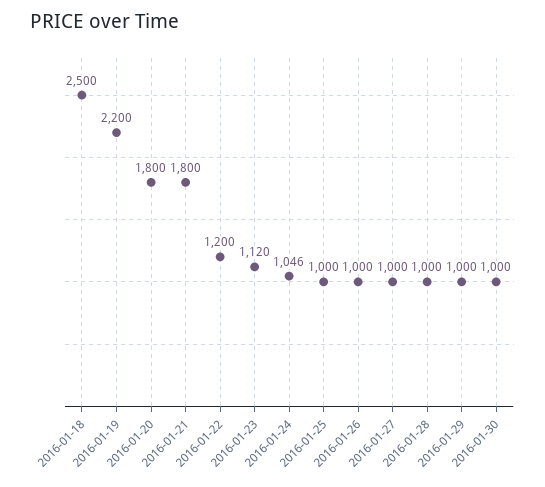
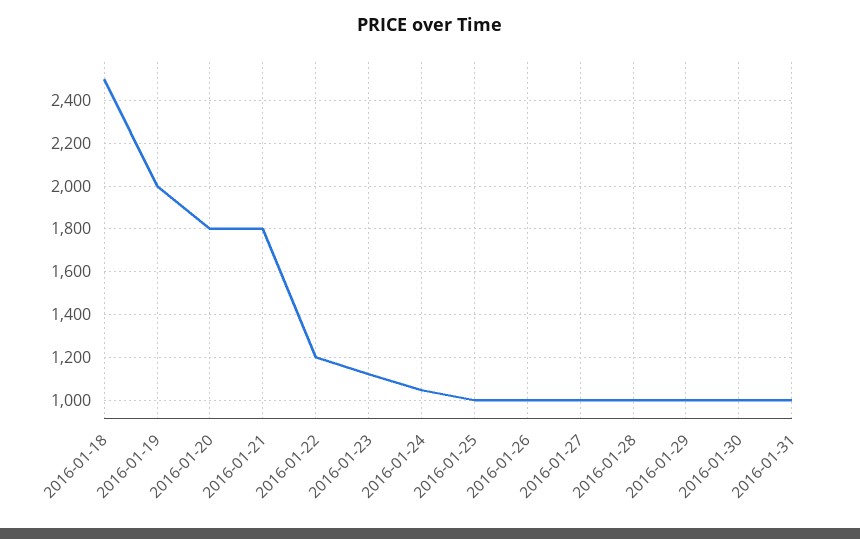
2016-01-19: 2200 -> 2000
2016-01-31: none -> 1000

